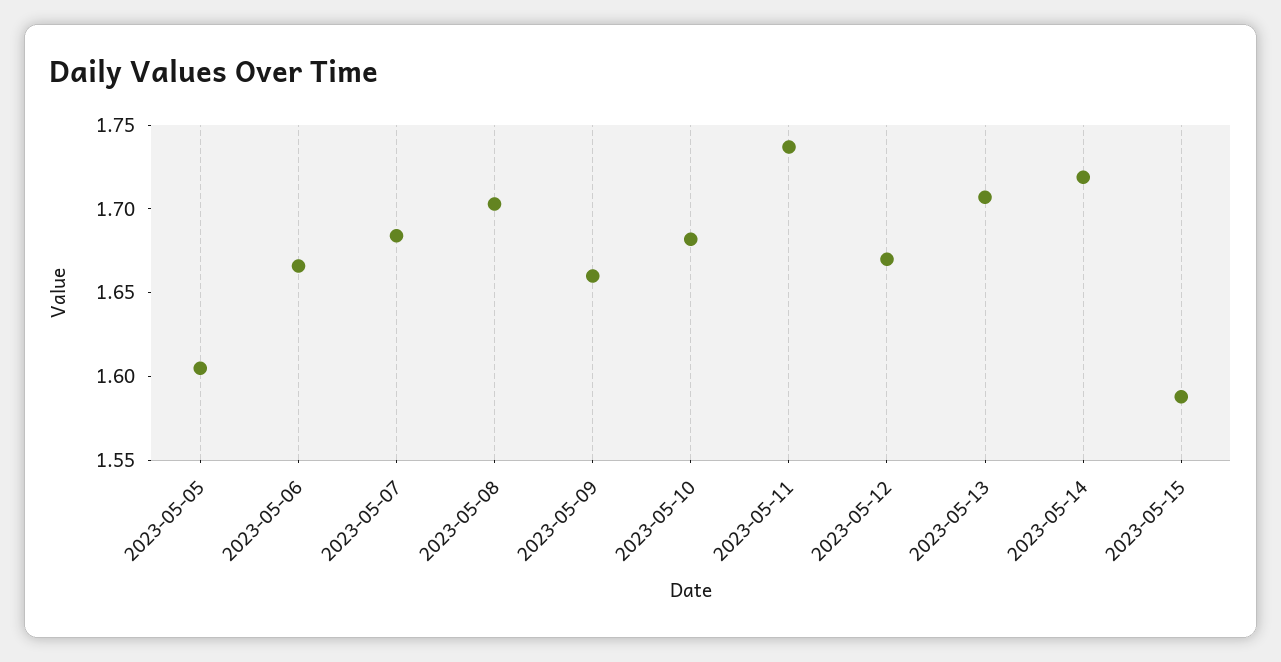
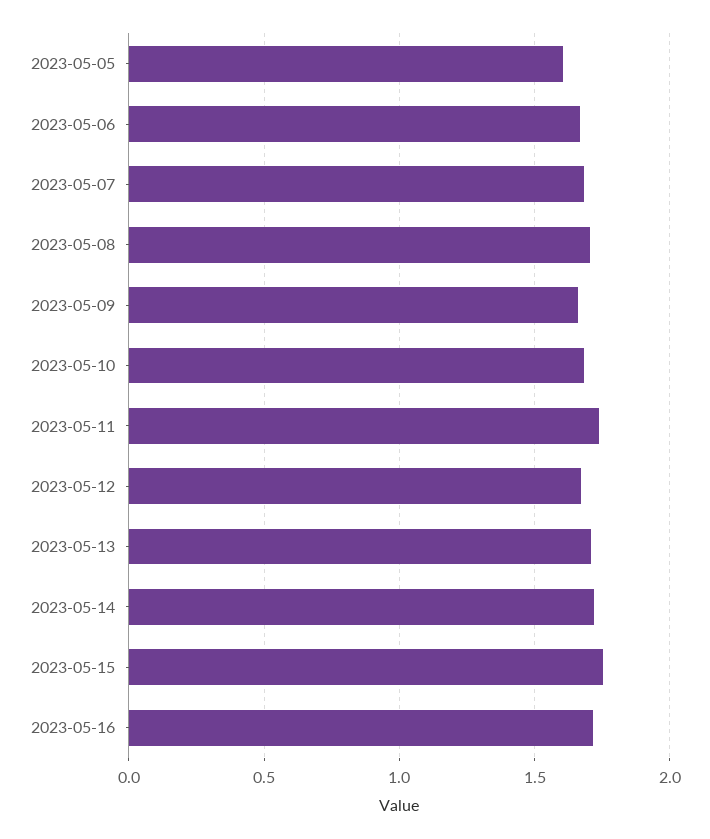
2023-05-15: 1.59 -> 1.75
2023-05-16: none -> 1.7

